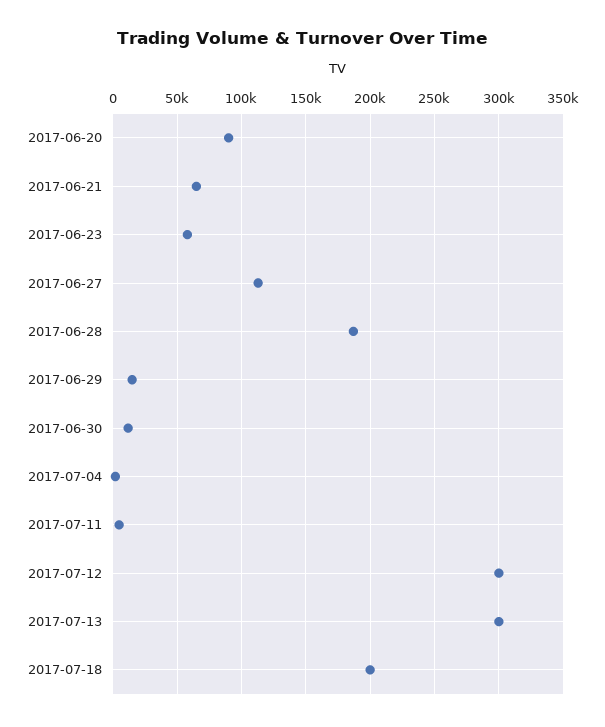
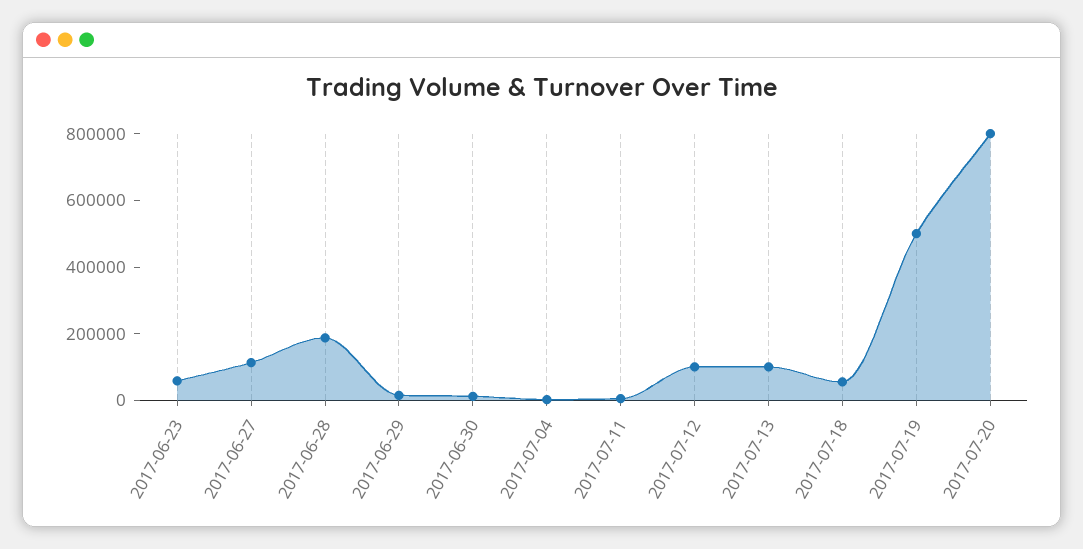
2017-06-20: 90000 -> none
2017-06-21: 65000 -> none
2017-07-12: 300000 -> 100000
2017-07-13: 300000 -> 100000
2017-07-18: 200000 -> 50000
2017-07-19: none -> 500000
2017-07-20: none -> 800000

